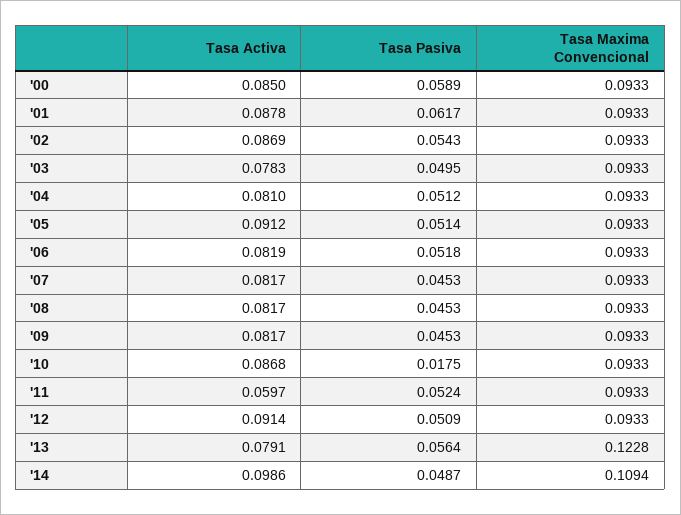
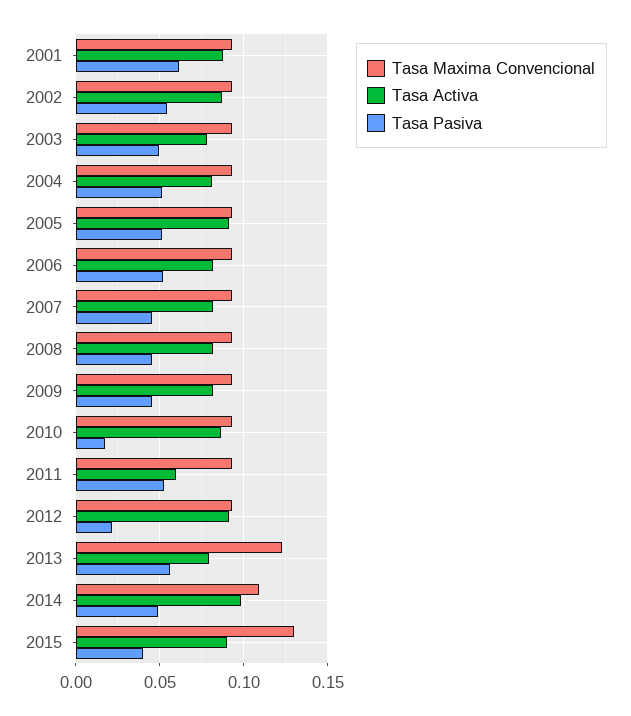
Tasa Activa, '00: 0.085 -> none
Tasa Pasiva, '00: 0.0589 -> none
Tasa Maxima Convencional, '00: 0.0933 -> none
Tasa Pasiva, '12: 0.0509 -> 0.02
Tasa Maxima Convencional, 2015: none -> 0.13
Tasa Activa, 2015: none -> 0.09
Tasa Pasiva, 2015: none -> 0.04

